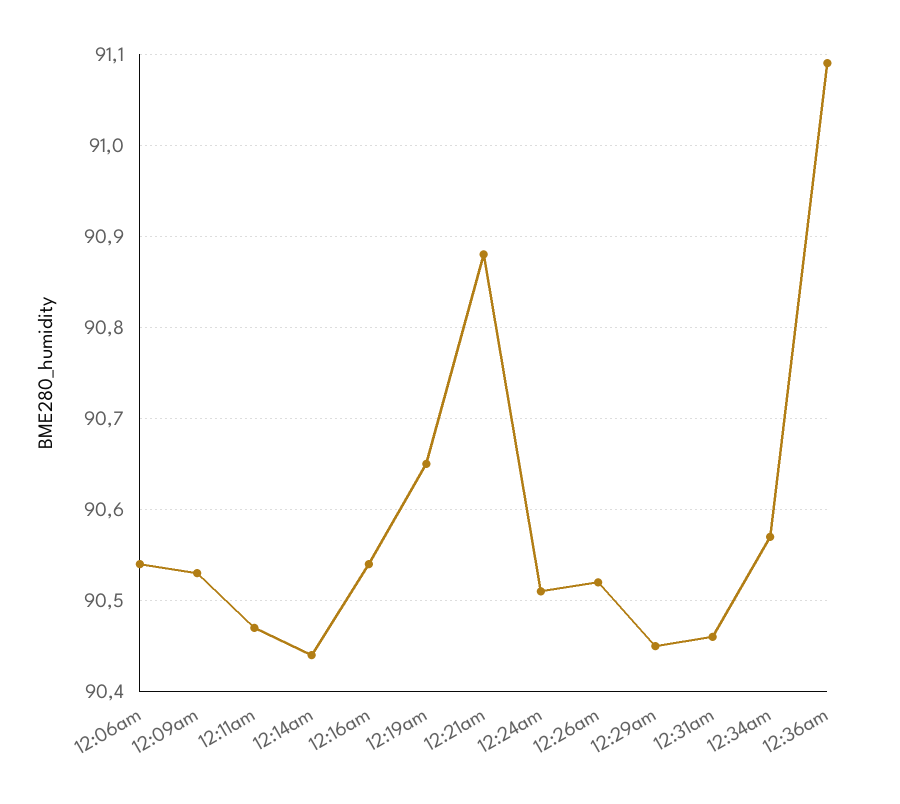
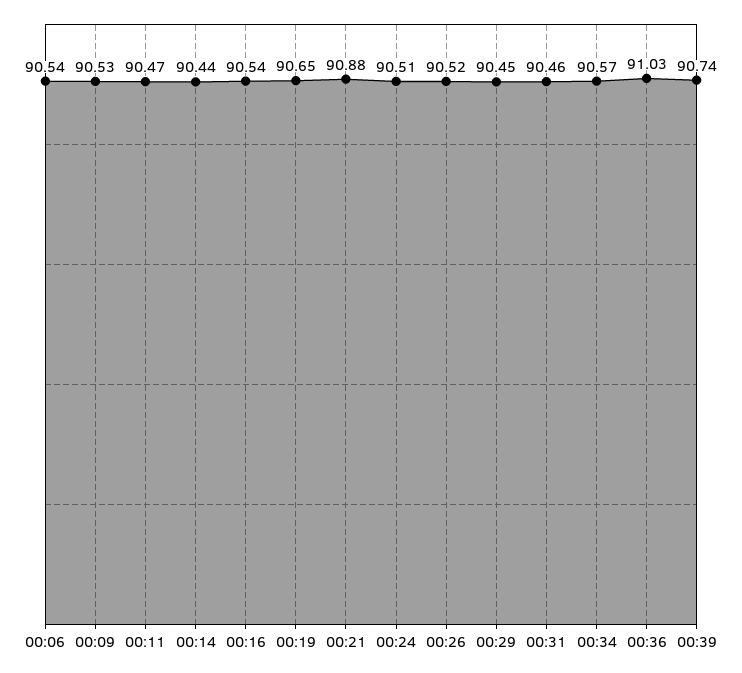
12:36am: 91.09 -> 91.03
00:39: none -> 90.74

